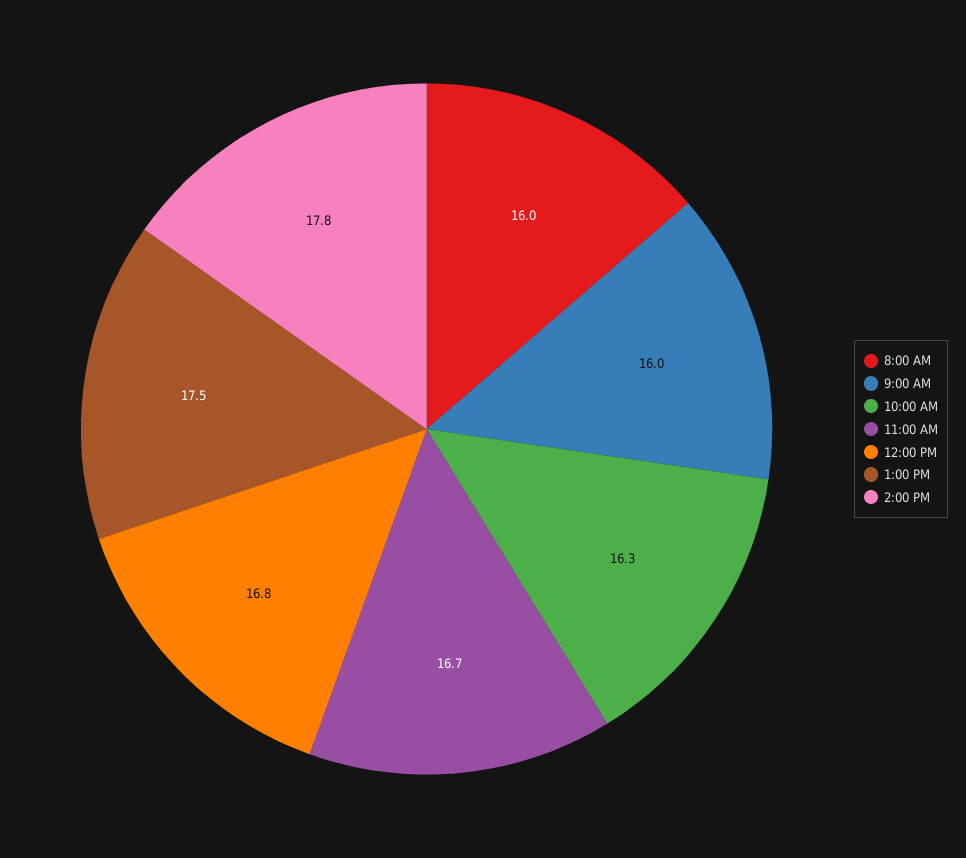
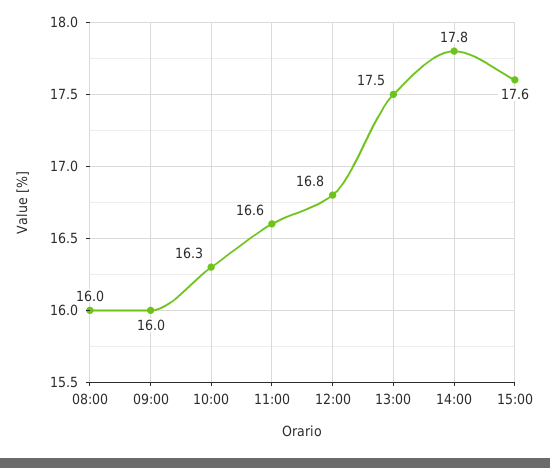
11:00 AM: 16.7 -> 16.6
15:00: none -> 17.6

